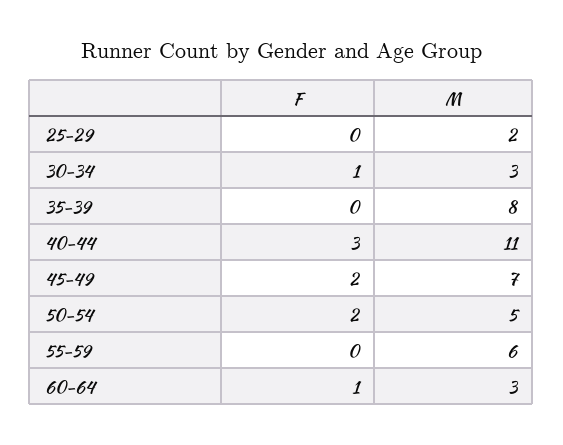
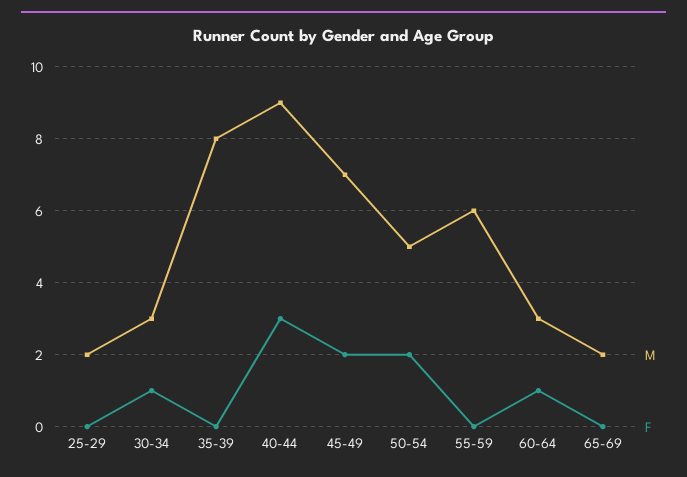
M, 40-44: 11 -> 9
M, 65-69: none -> 2
F, 65-69: none -> 0

